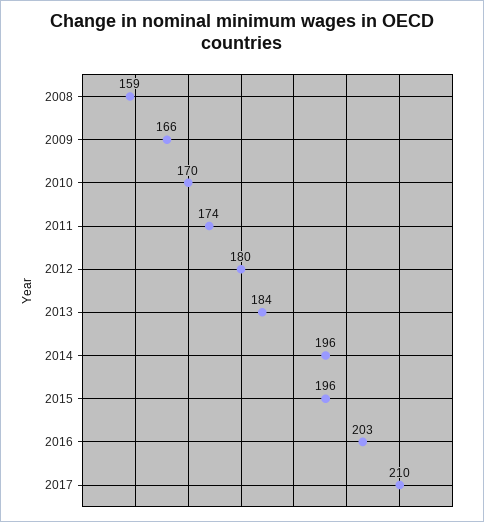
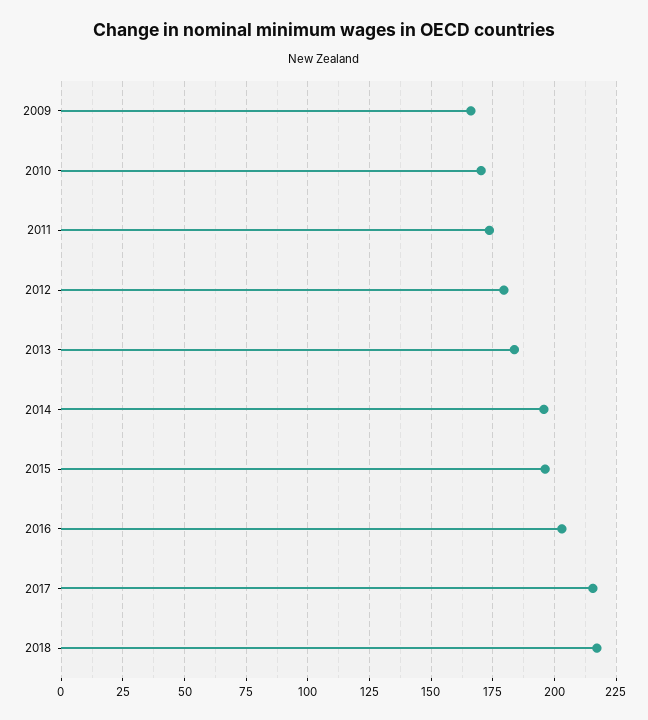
2008: 159 -> none
2017: 210 -> 215
2018: none -> 217.5

